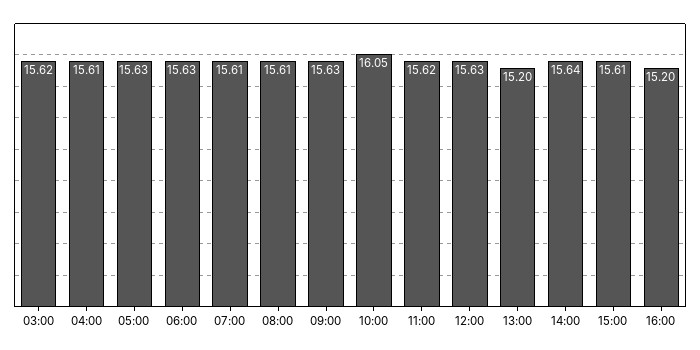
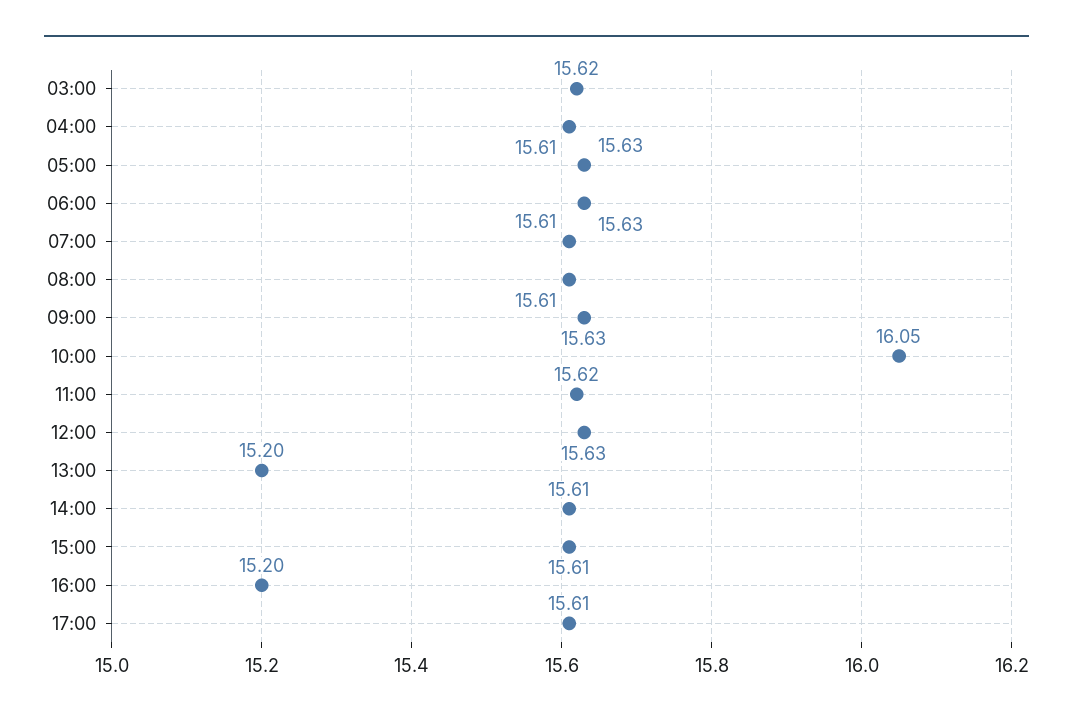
14:00: 15.64 -> 15.61
17:00: none -> 15.61

